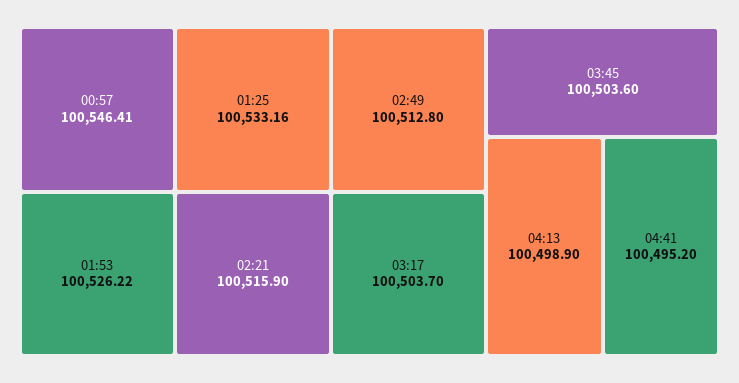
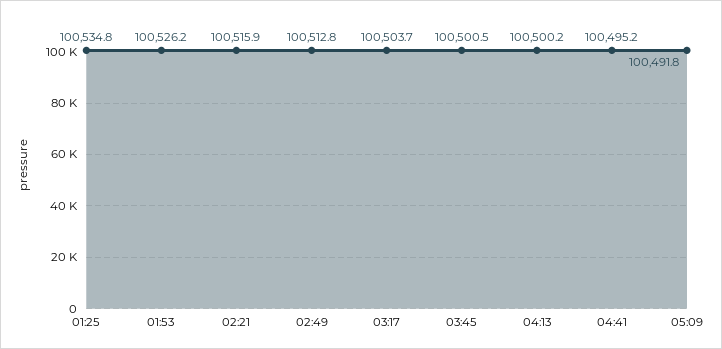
00:57: 100546.41 -> none
01:25: 100533.16 -> 100534.8
03:45: 100503.6 -> 100500.5
04:13: 100498.9 -> 100500.2
05:09: none -> 100491.8

